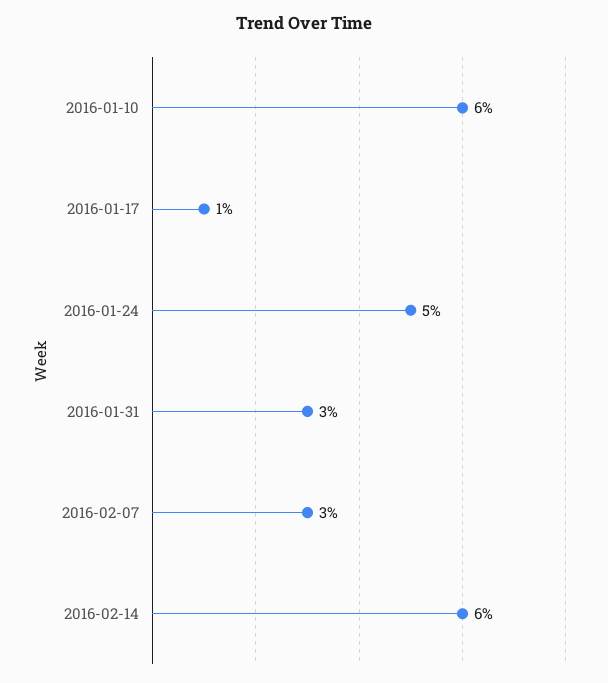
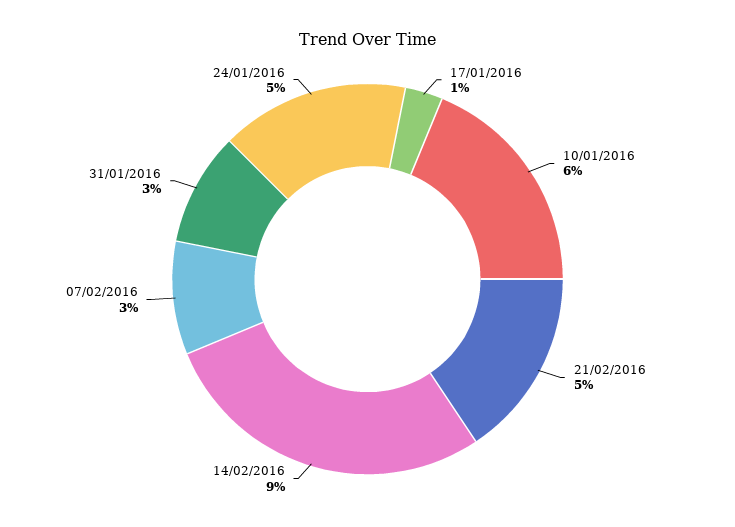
2016-02-14: 6 -> 9
21/02/2016: none -> 5

